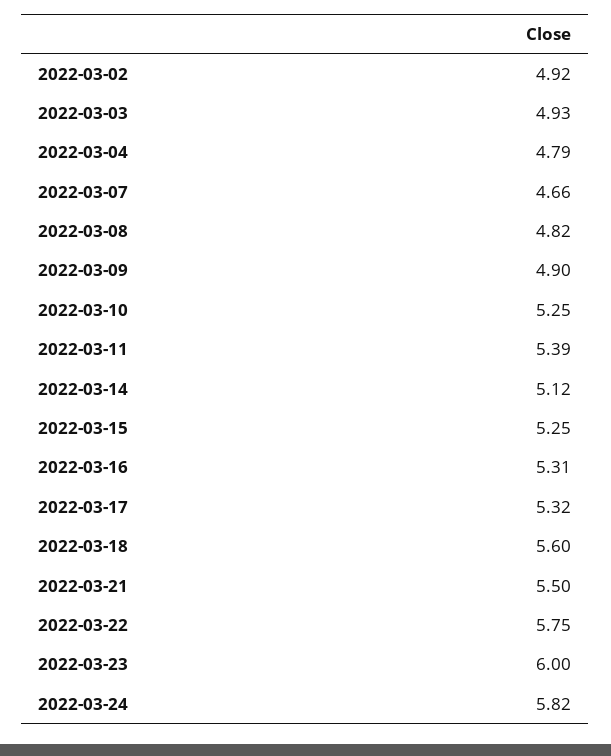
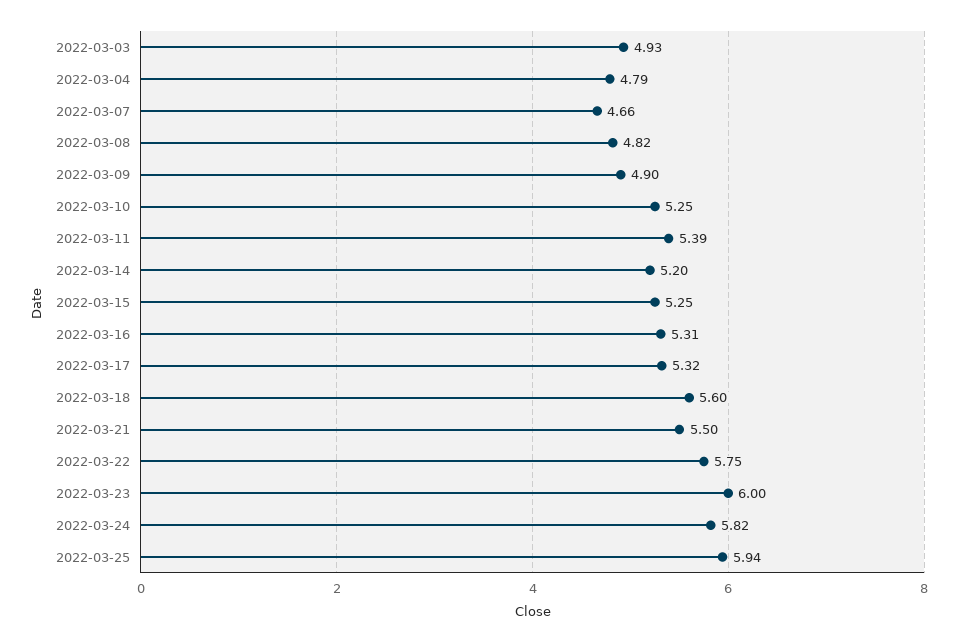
2022-03-02: 4.92 -> none
2022-03-14: 5.12 -> 5.2
2022-03-25: none -> 5.94

